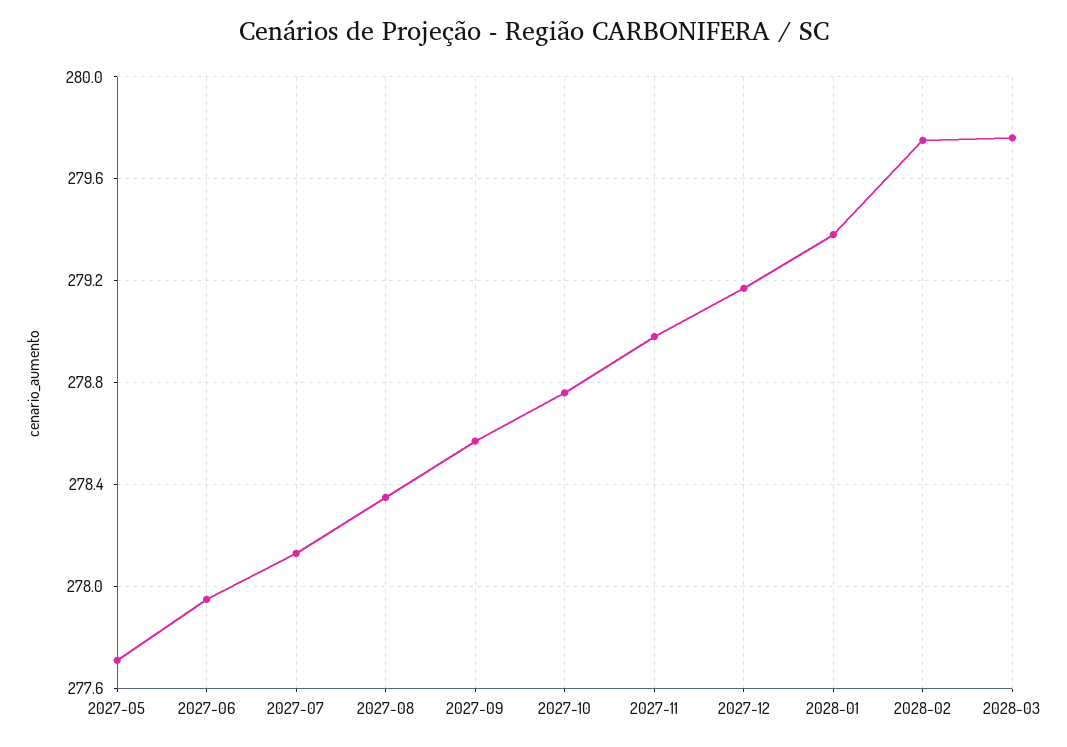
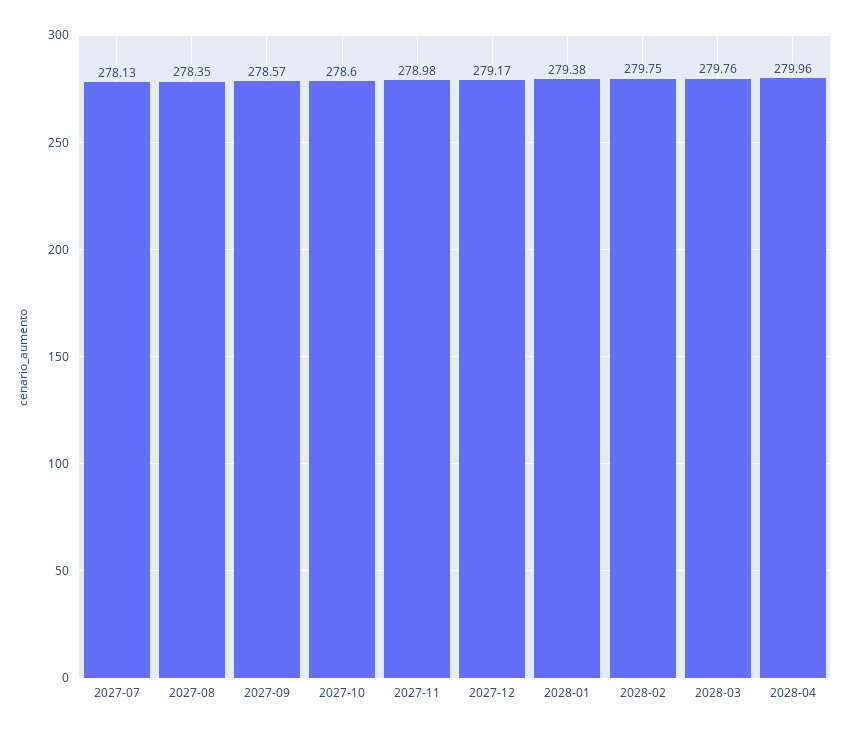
2027-05: 277.7 -> none
2027-06: 277.95 -> none
2027-10: 278.75 -> 278.6
2028-04: none -> 279.96

